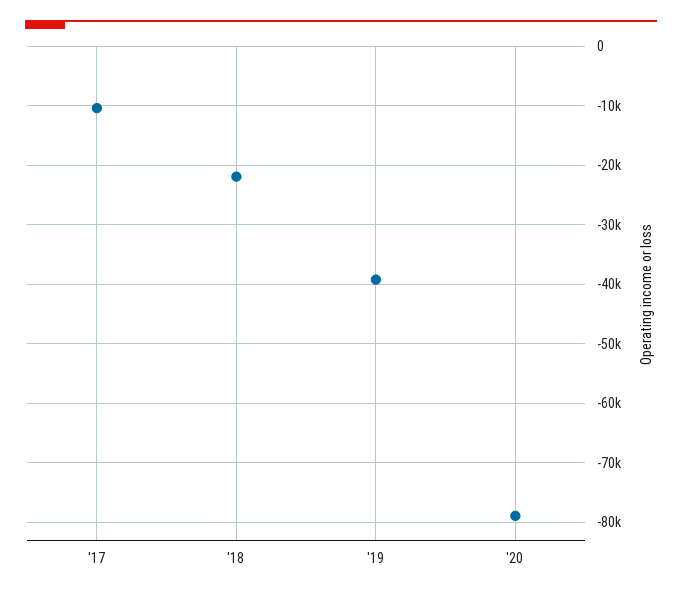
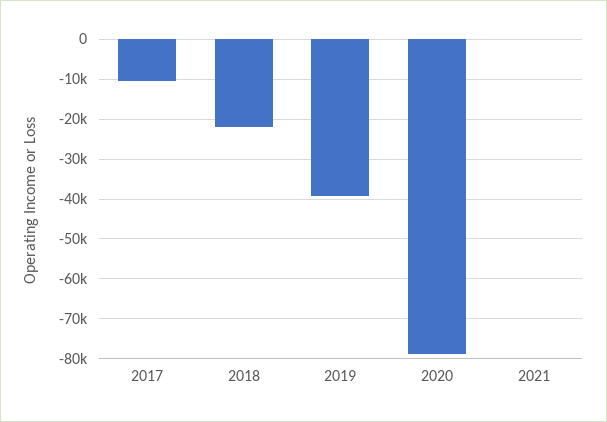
2021: none -> 0

